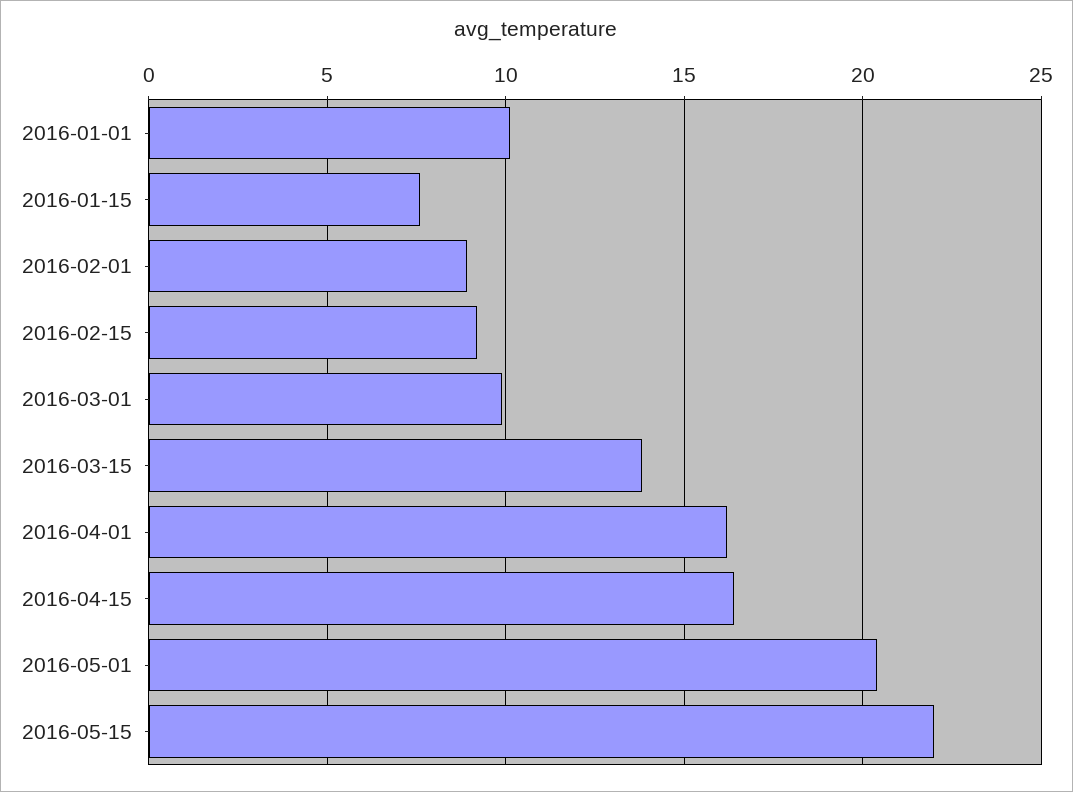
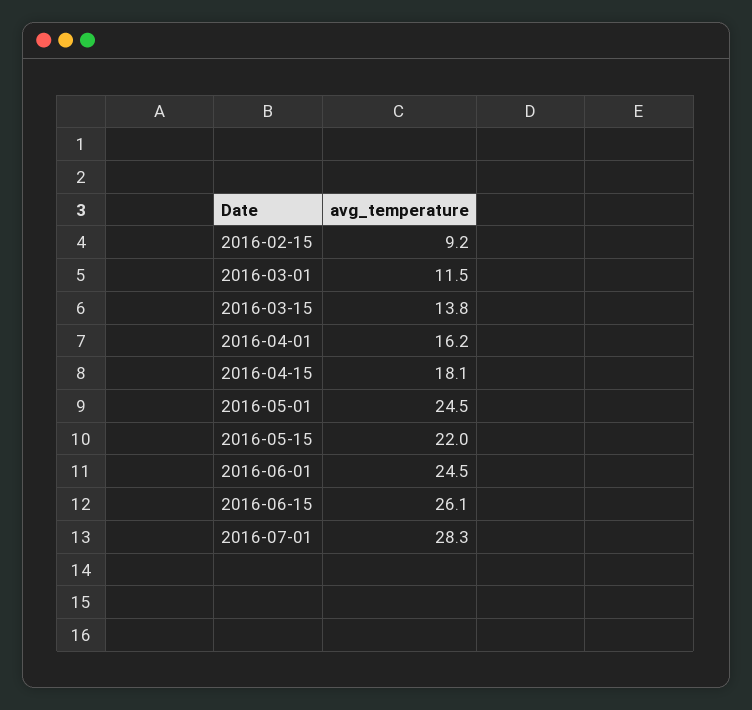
2016-01-01: 10 -> none
2016-01-15: 7.5 -> none
2016-02-01: 9 -> none
2016-03-01: 10 -> 11.5
2016-04-15: 16.5 -> 18.1
2016-05-01: 20.5 -> 24.5
2016-06-01: none -> 24.5
2016-06-15: none -> 26.1
2016-07-01: none -> 28.3

